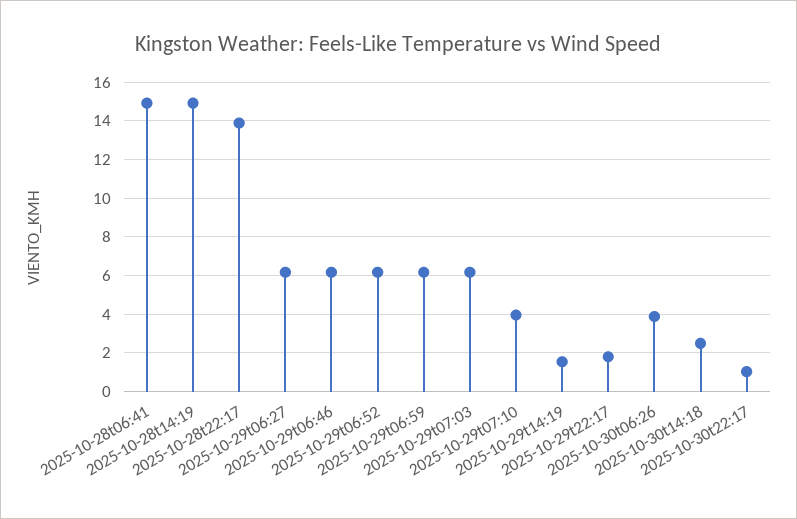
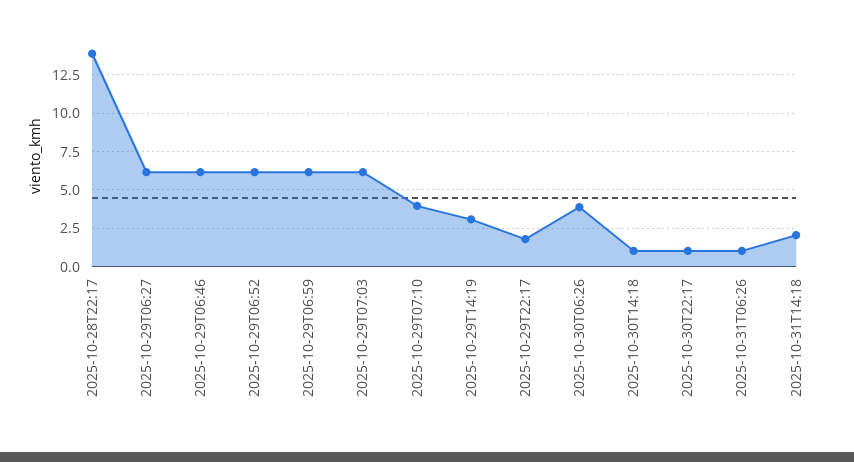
2025-10-28t06:41: 15 -> none
2025-10-28t14:19: 15 -> none
2025-10-29t14:19: 1.5 -> 3
2025-10-30t14:18: 2.5 -> 1
2025-10-31T06:26: none -> 1
2025-10-31T14:18: none -> 2

